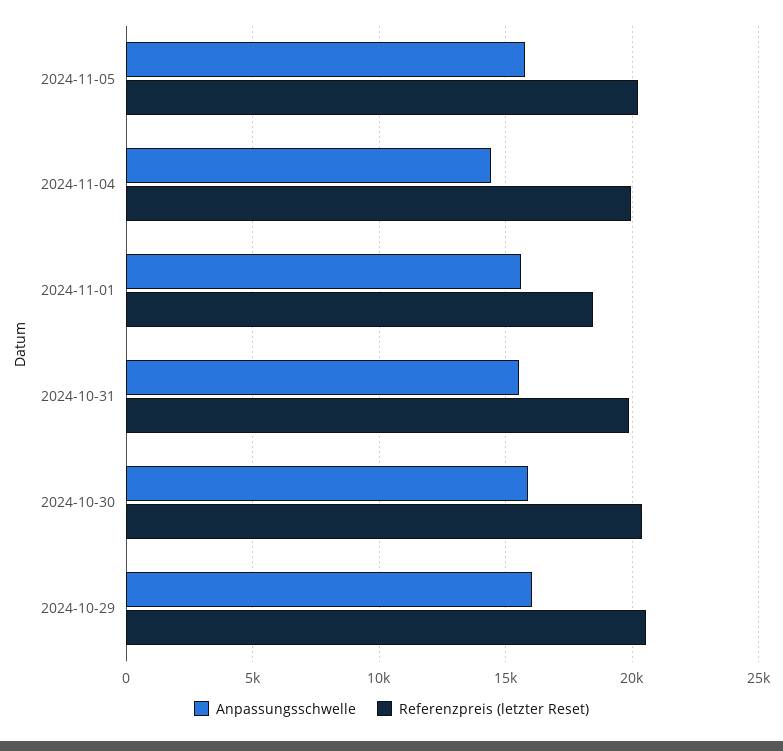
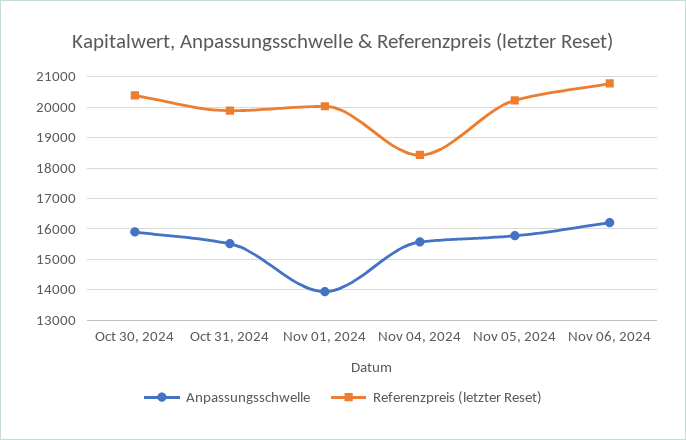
Anpassungsschwelle, 2024-11-04: 14500 -> 15600
Referenzpreis (letzter Reset), 2024-11-04: 20000 -> 18400
Anpassungsschwelle, 2024-11-01: 15500 -> 14000
Referenzpreis (letzter Reset), 2024-11-01: 18500 -> 20000
Anpassungsschwelle, 2024-10-29: 16000 -> none
Referenzpreis (letzter Reset), 2024-10-29: 20500 -> none
Anpassungsschwelle, Nov 06, 2024: none -> 16200
Referenzpreis (letzter Reset), Nov 06, 2024: none -> 20800

